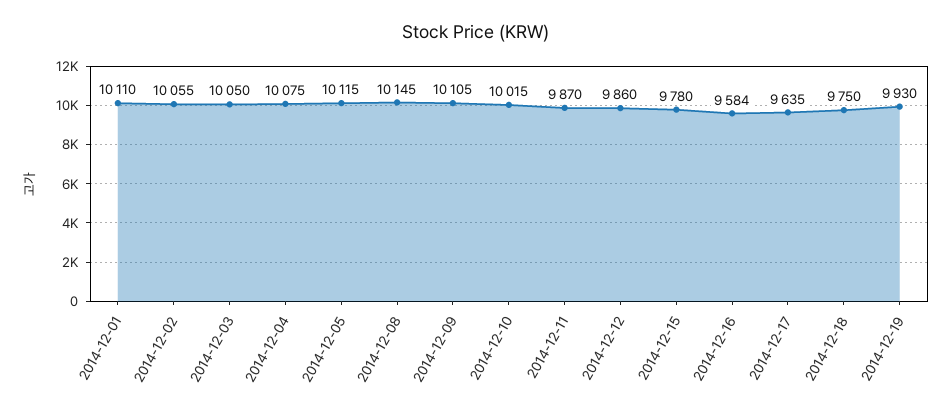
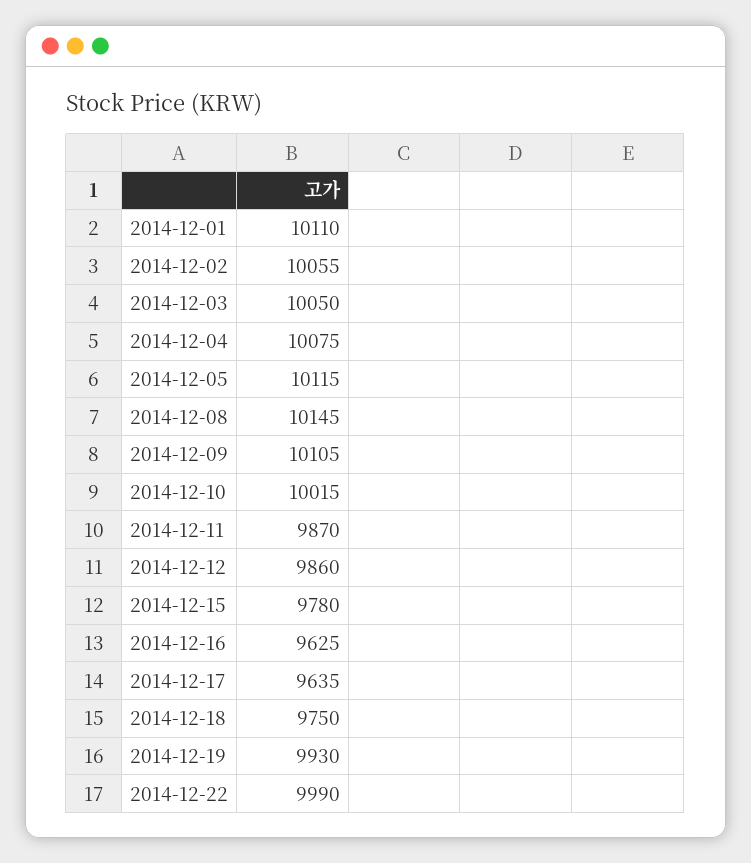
2014-12-16: 9584 -> 9625
2014-12-22: none -> 9990

